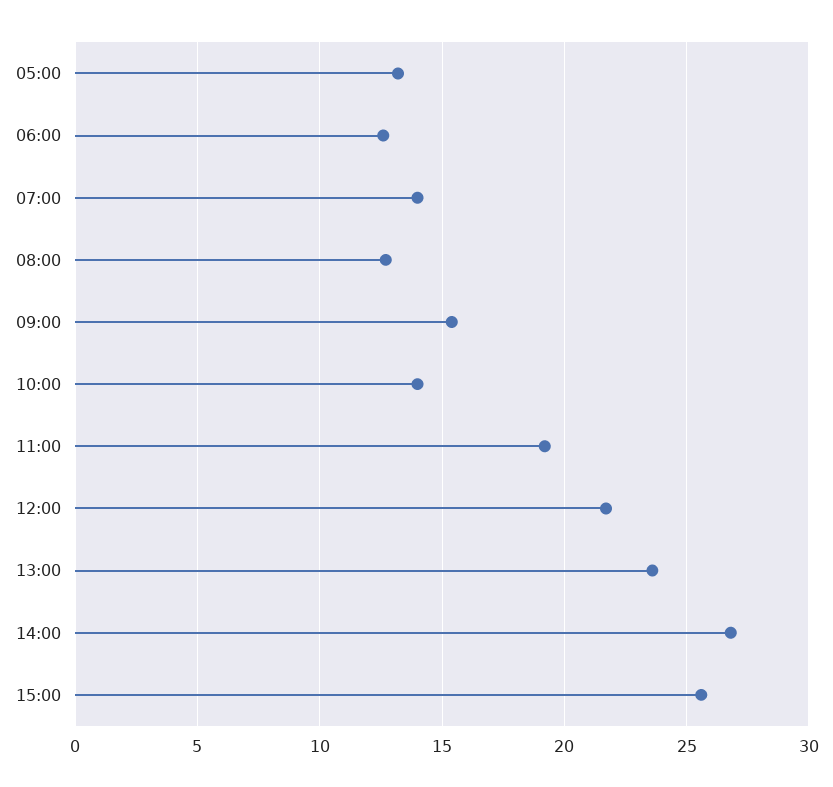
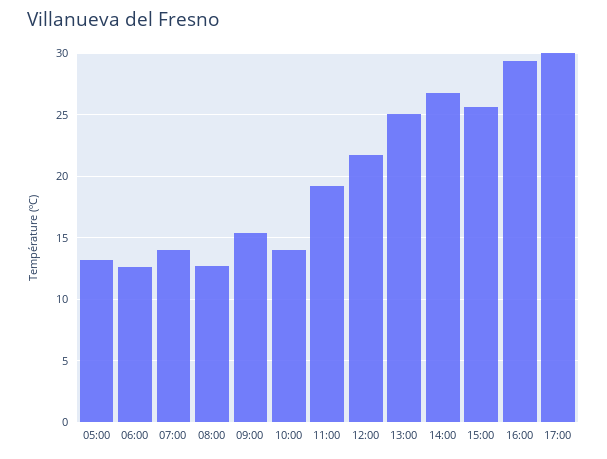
13:00: 23.5 -> 25
16:00: none -> 29.5
17:00: none -> 30

